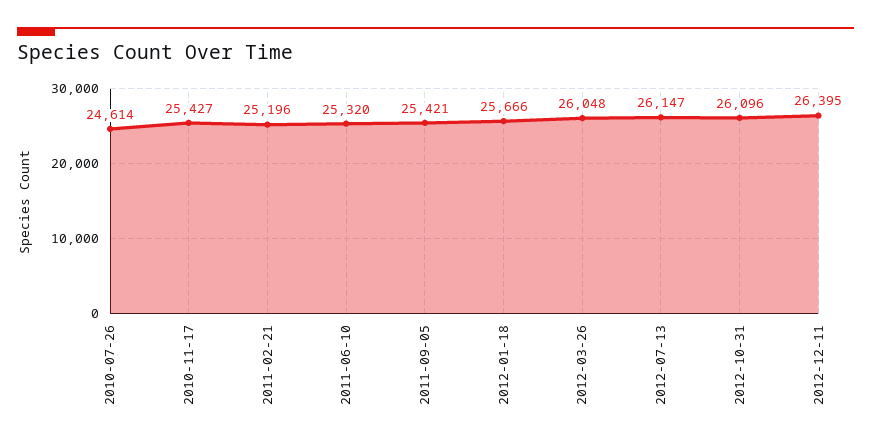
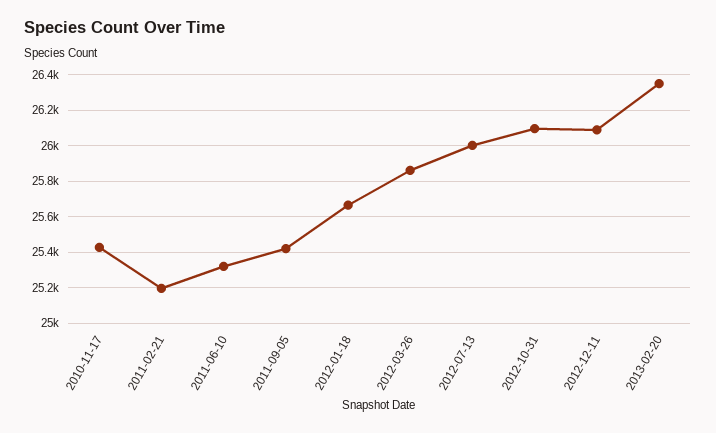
2010-07-26: 24614 -> none
2012-03-26: 26048 -> 25850
2012-07-13: 26147 -> 26000
2012-12-11: 26395 -> 26100
2013-02-20: none -> 26350

